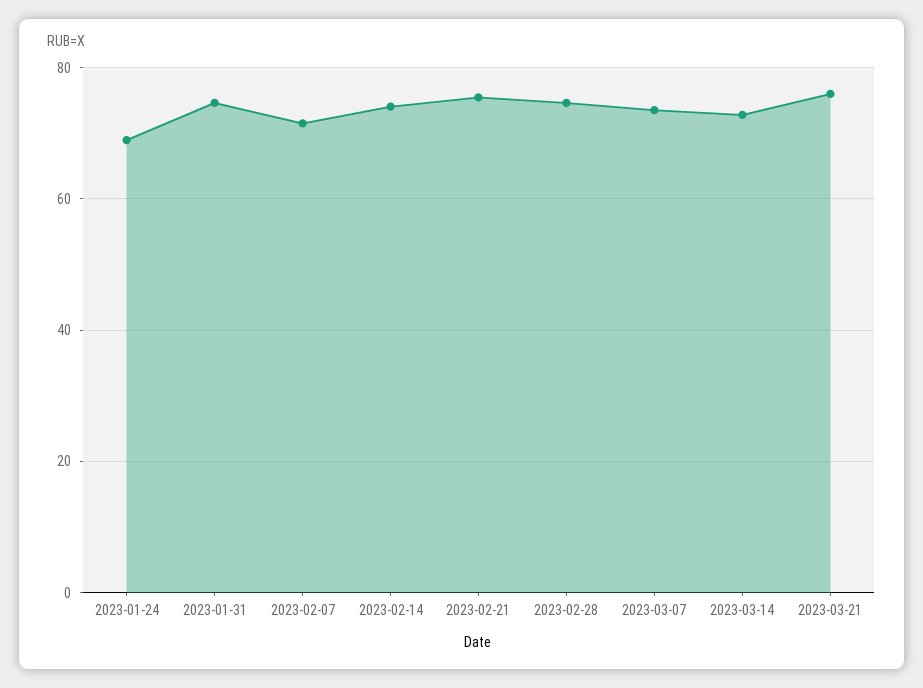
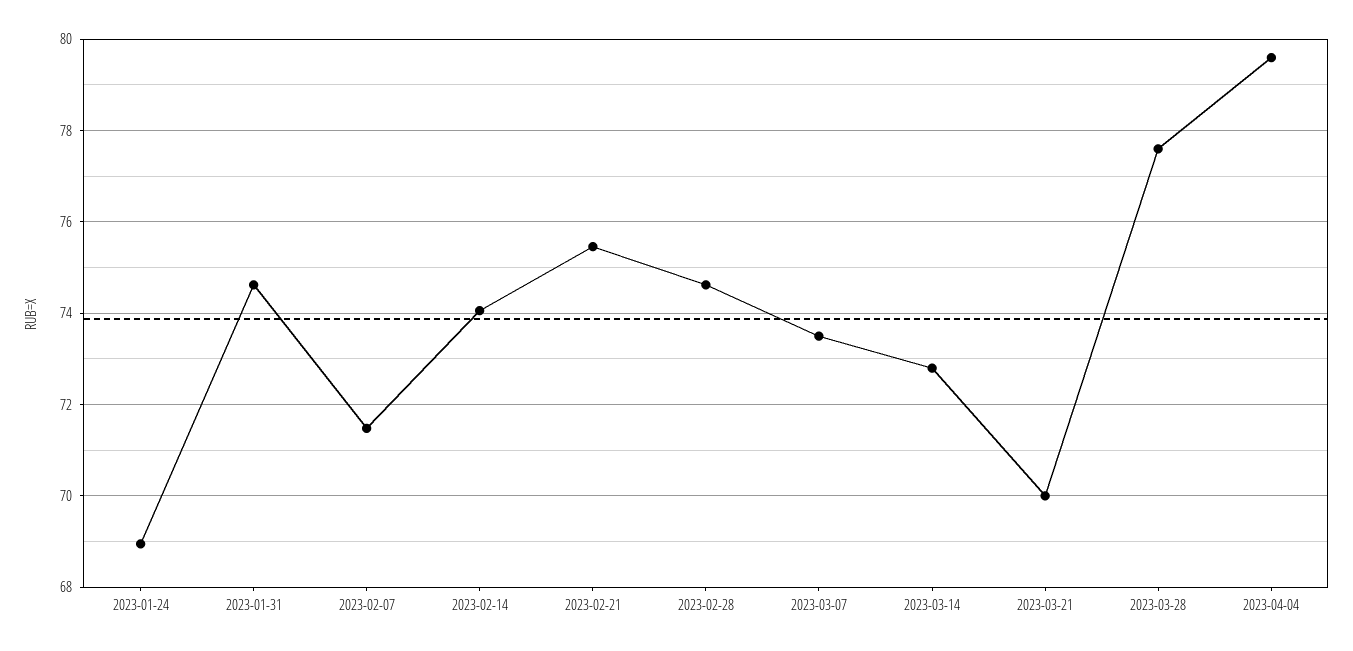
2023-03-21: 76 -> 70
2023-03-28: none -> 77.6
2023-04-04: none -> 79.6

